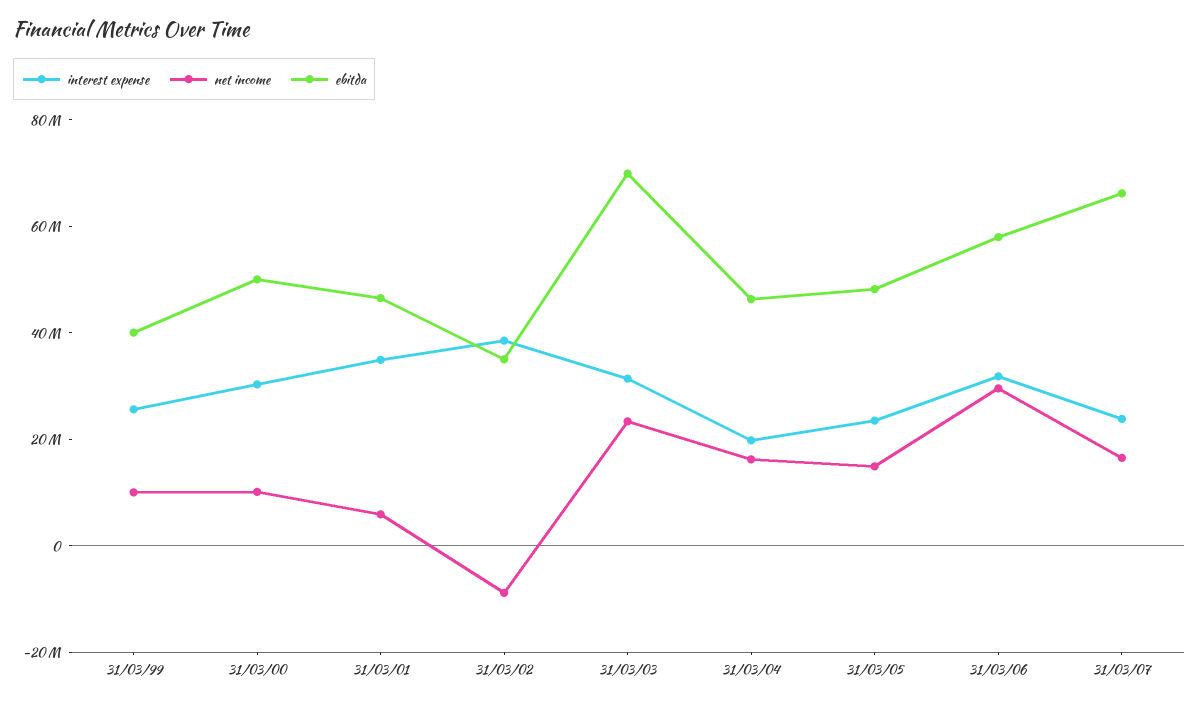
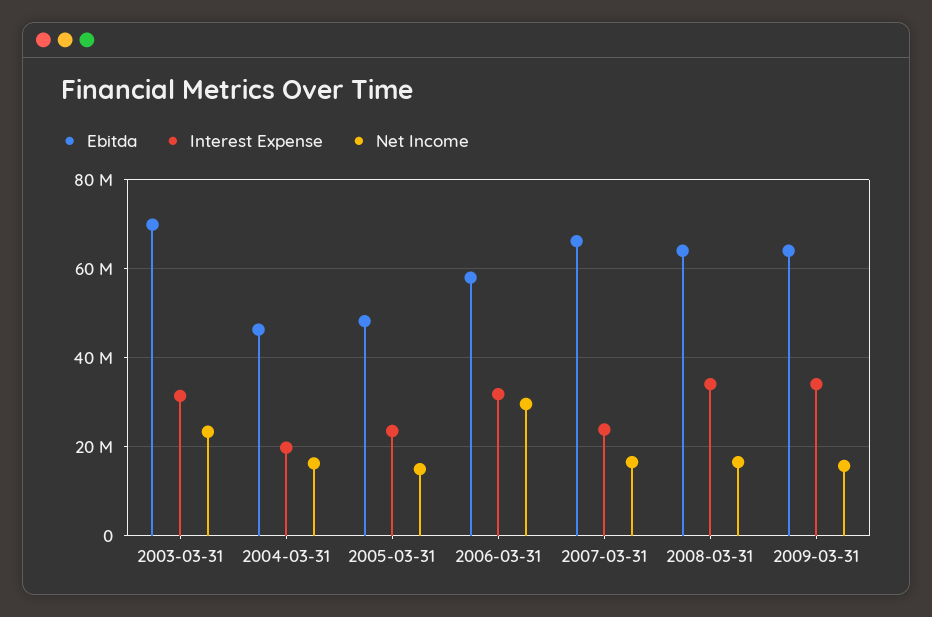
interest expense, 31/03/99: 25000000 -> none
net income, 31/03/99: 10000000 -> none
ebitda, 31/03/99: 40000000 -> none
interest expense, 31/03/00: 30000000 -> none
net income, 31/03/00: 10000000 -> none
ebitda, 31/03/00: 50000000 -> none
interest expense, 31/03/01: 35000000 -> none
net income, 31/03/01: 5000000 -> none
ebitda, 31/03/01: 45000000 -> none
interest expense, 31/03/02: 40000000 -> none
net income, 31/03/02: -10000000 -> none
ebitda, 31/03/02: 35000000 -> none
ebitda, 2008-03-31: none -> 64000000
interest expense, 2008-03-31: none -> 34000000
net income, 2008-03-31: none -> 16000000
ebitda, 2009-03-31: none -> 64000000
interest expense, 2009-03-31: none -> 34000000
net income, 2009-03-31: none -> 16000000

